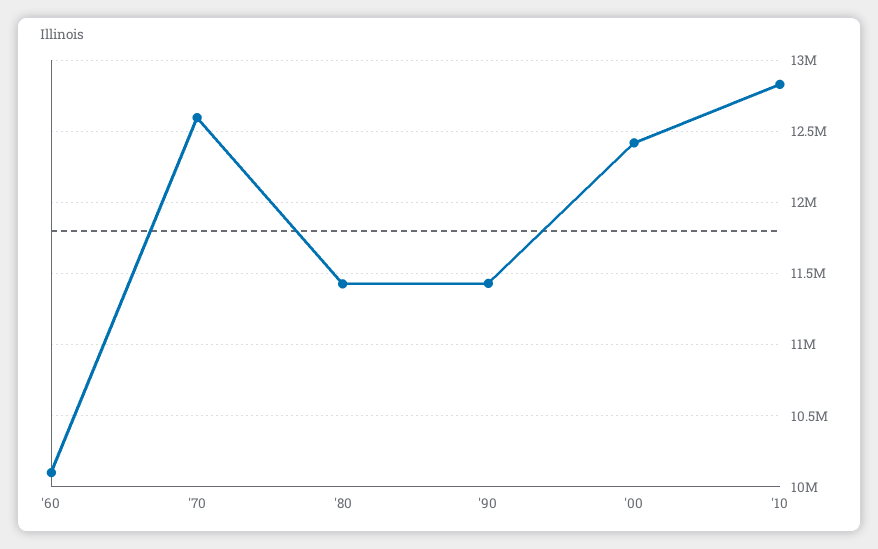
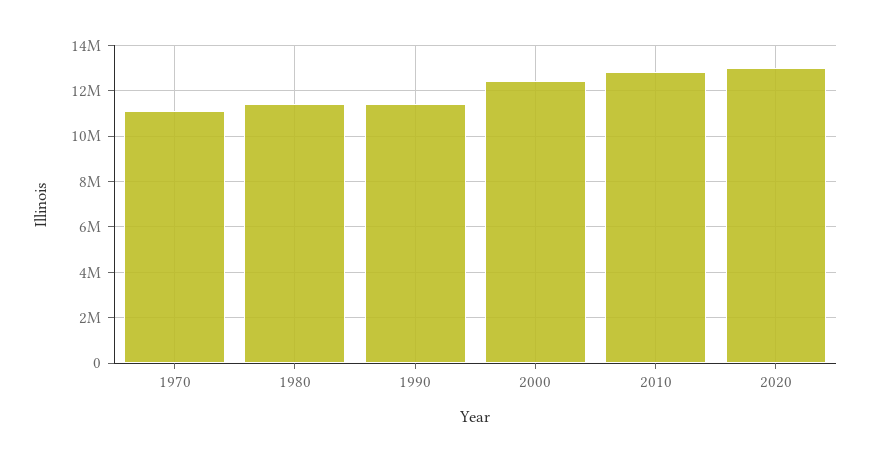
'60: 10100000 -> none
'70: 12600000 -> 11000000
2020: none -> 13000000

